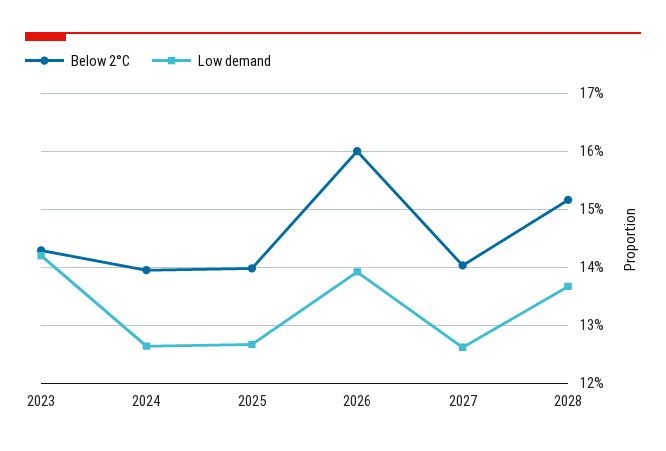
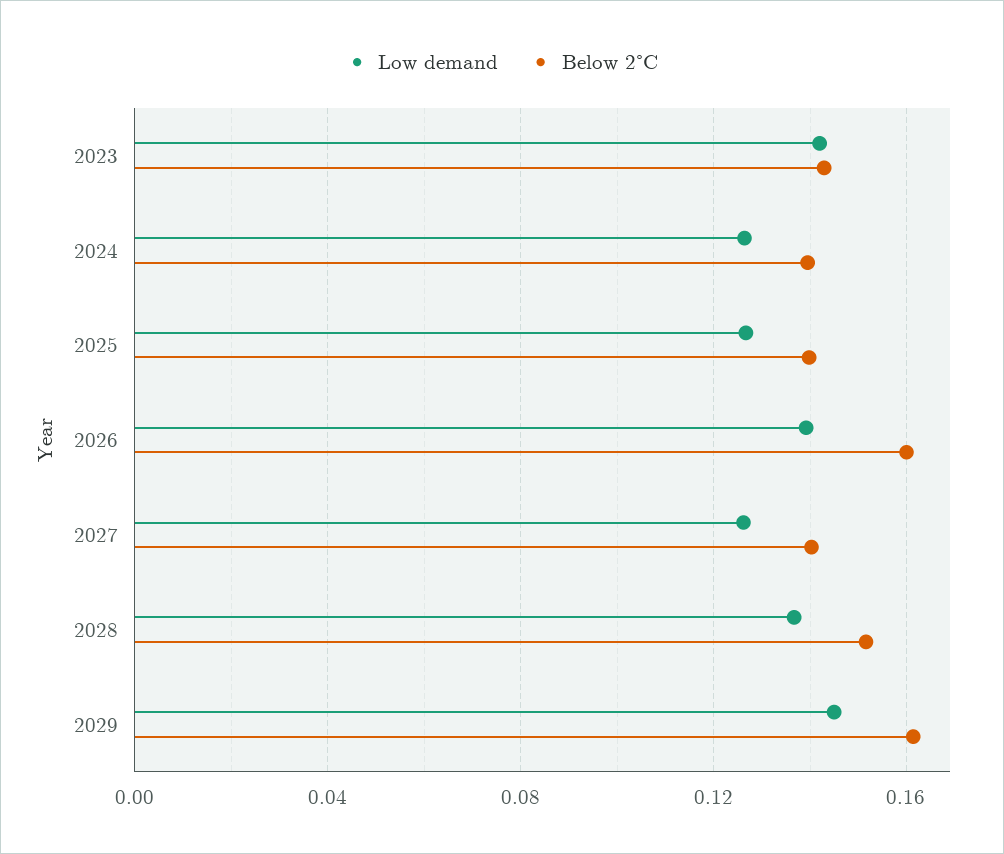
Low demand, 2029: none -> 0.145
Below 2°C, 2029: none -> 0.16

